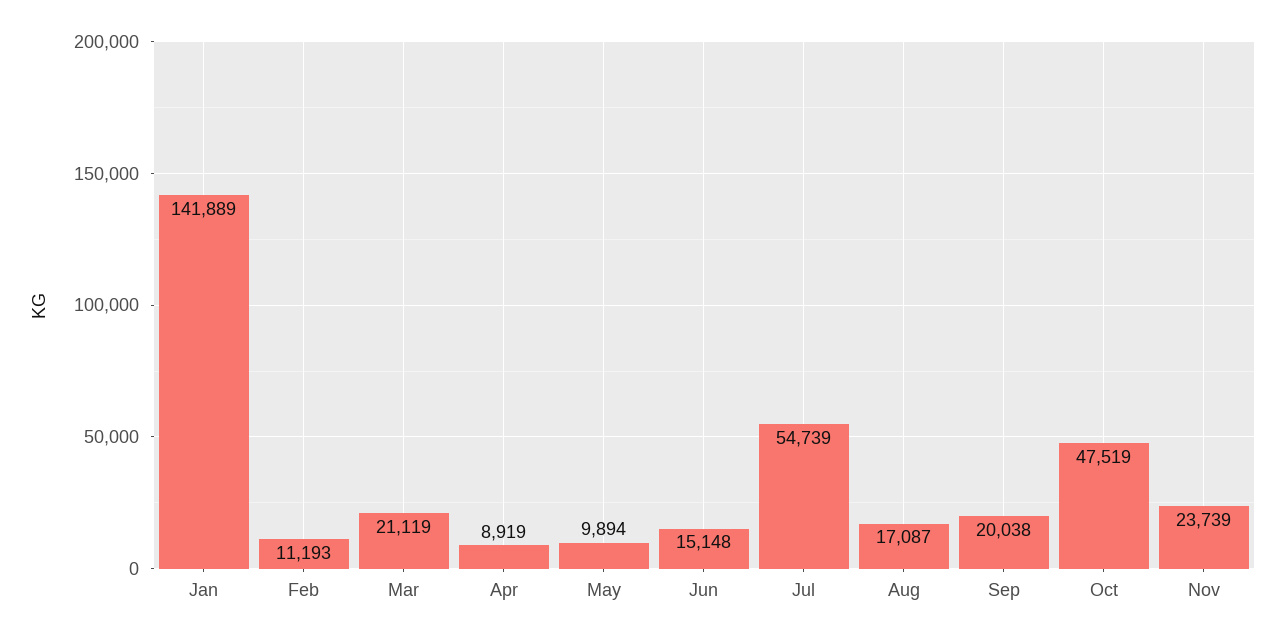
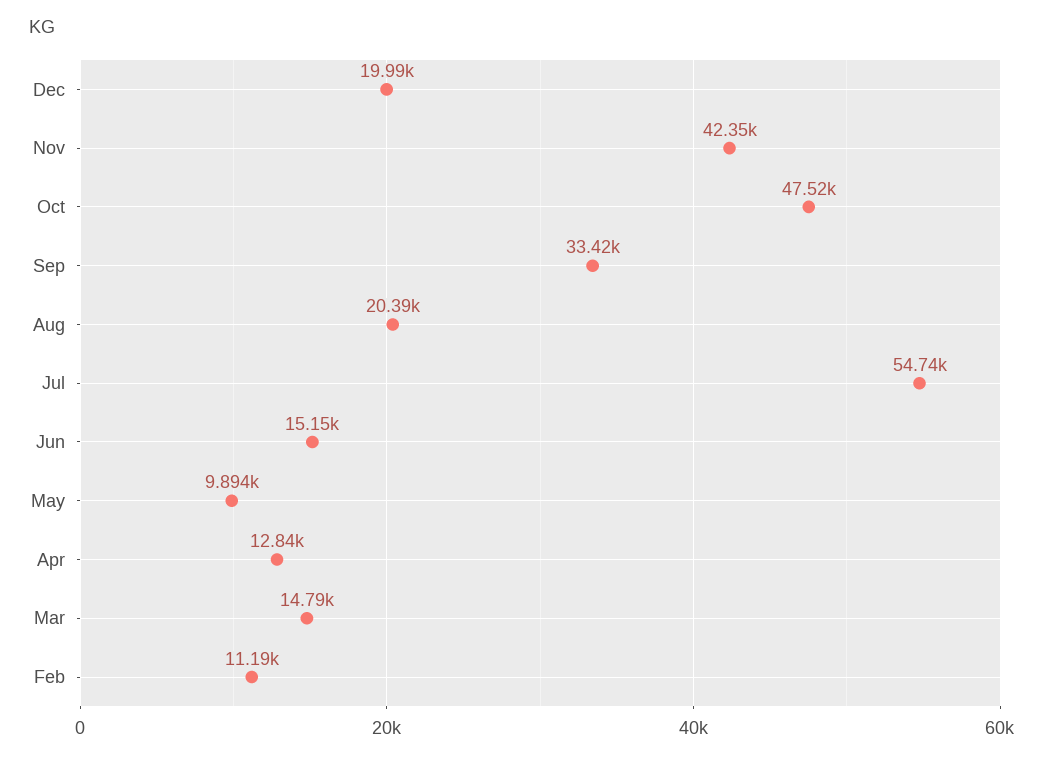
Jan: 141889 -> none
Mar: 21119 -> 14790
Apr: 8919 -> 12840
Aug: 17087 -> 20390
Sep: 20038 -> 33420
Nov: 23739 -> 42350
Dec: none -> 19990

